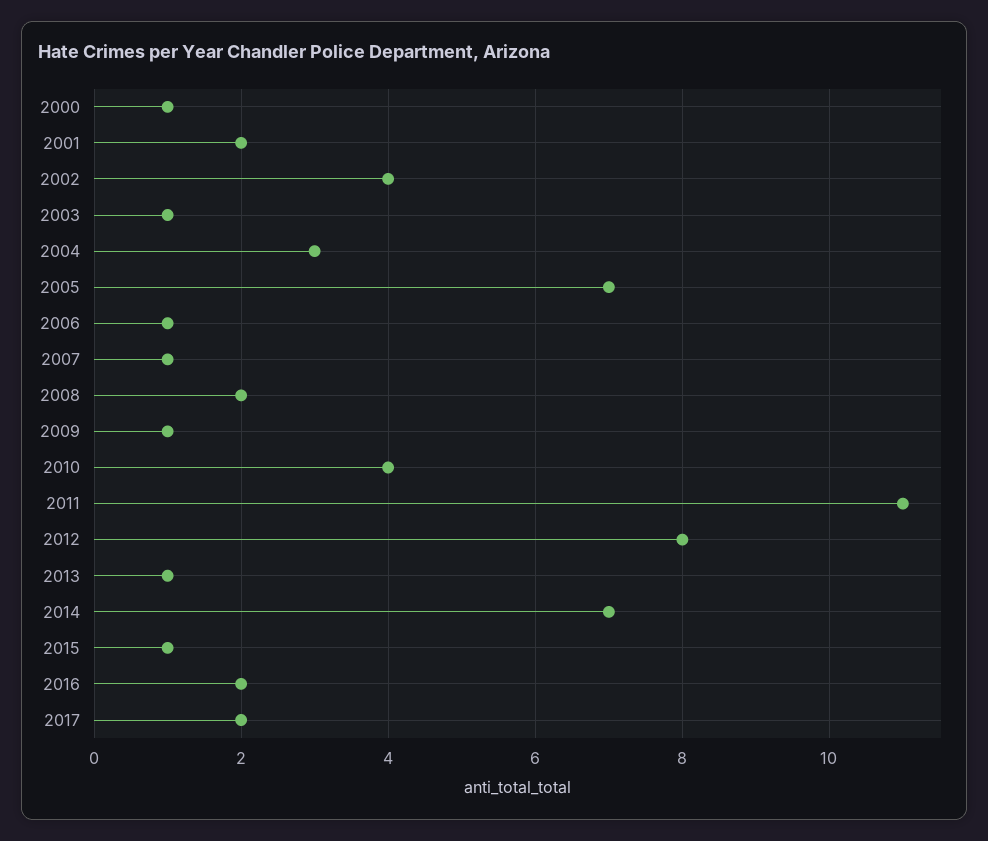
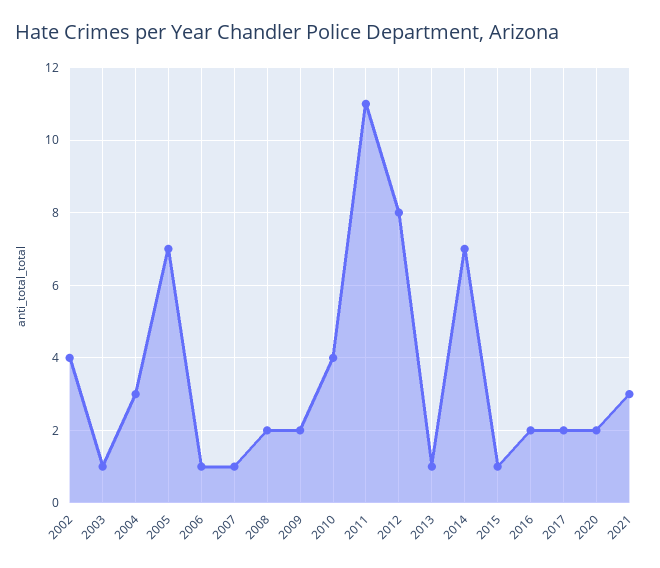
2000: 1 -> none
2001: 2 -> none
2009: 1 -> 2
2020: none -> 2
2021: none -> 3

